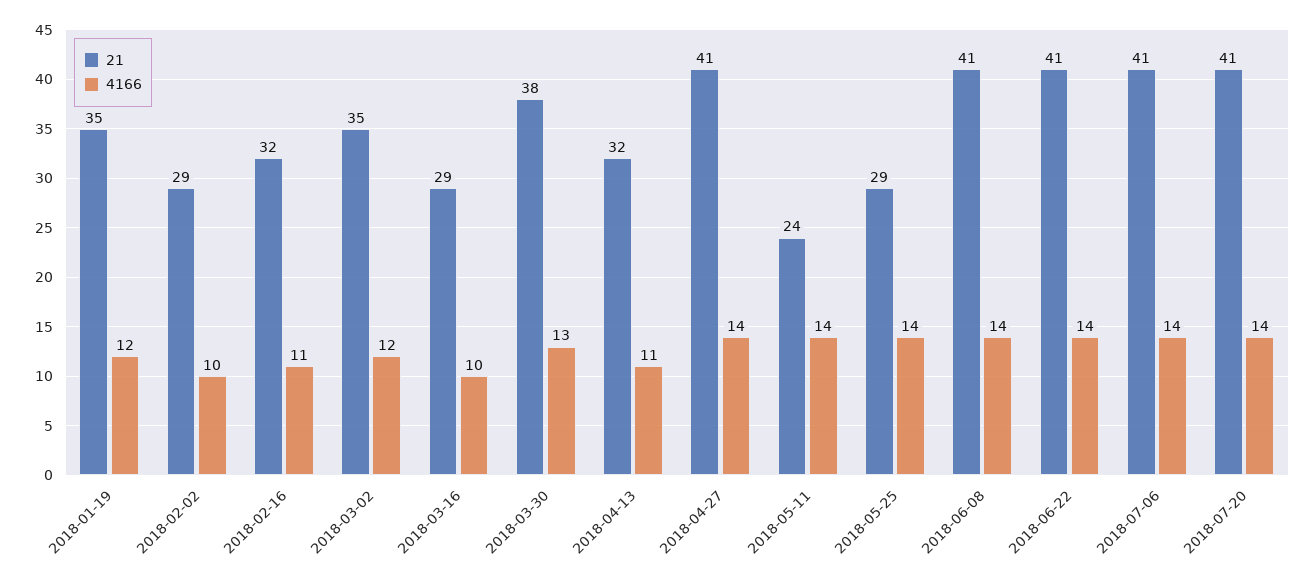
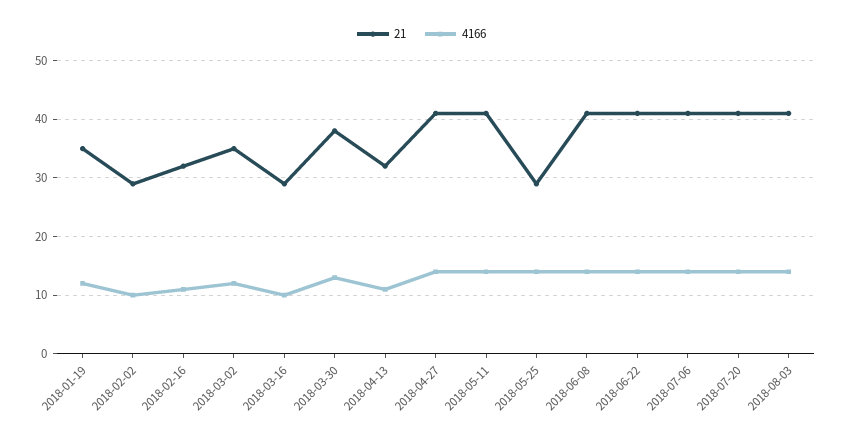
21, 2018-05-11: 24 -> 40
21, 2018-08-03: none -> 40
4166, 2018-08-03: none -> 15

